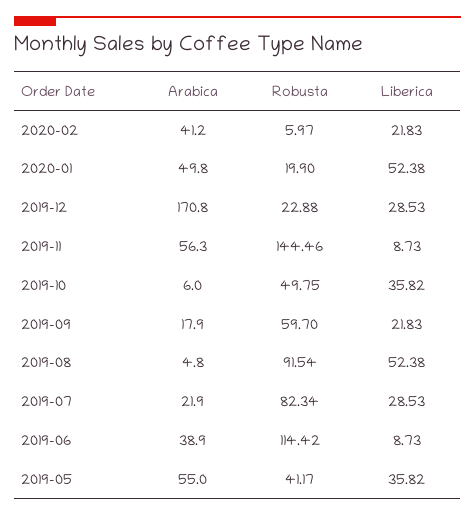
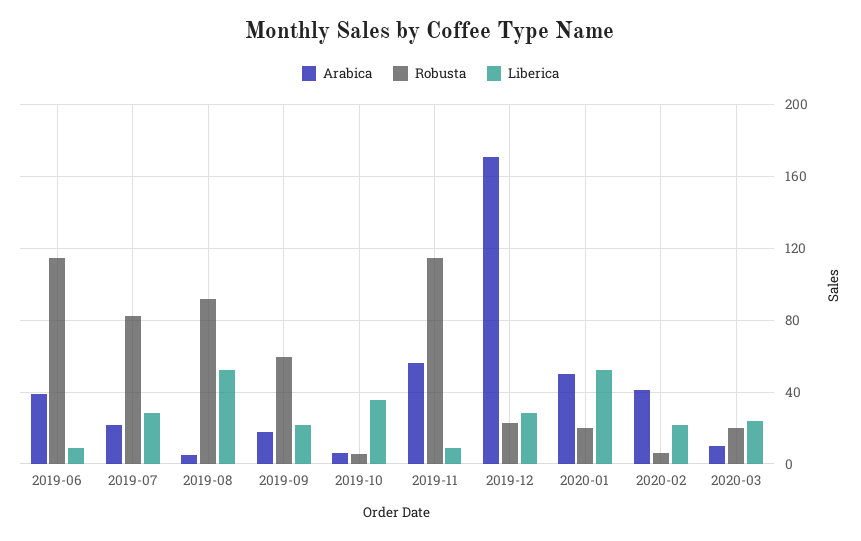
Robusta, 2019-11: 144.46 -> 115
Robusta, 2019-10: 49.75 -> 5
Arabica, 2019-05: 55 -> none
Robusta, 2019-05: 41.17 -> none
Liberica, 2019-05: 35.82 -> none
Arabica, 2020-03: none -> 10
Robusta, 2020-03: none -> 20
Liberica, 2020-03: none -> 25

